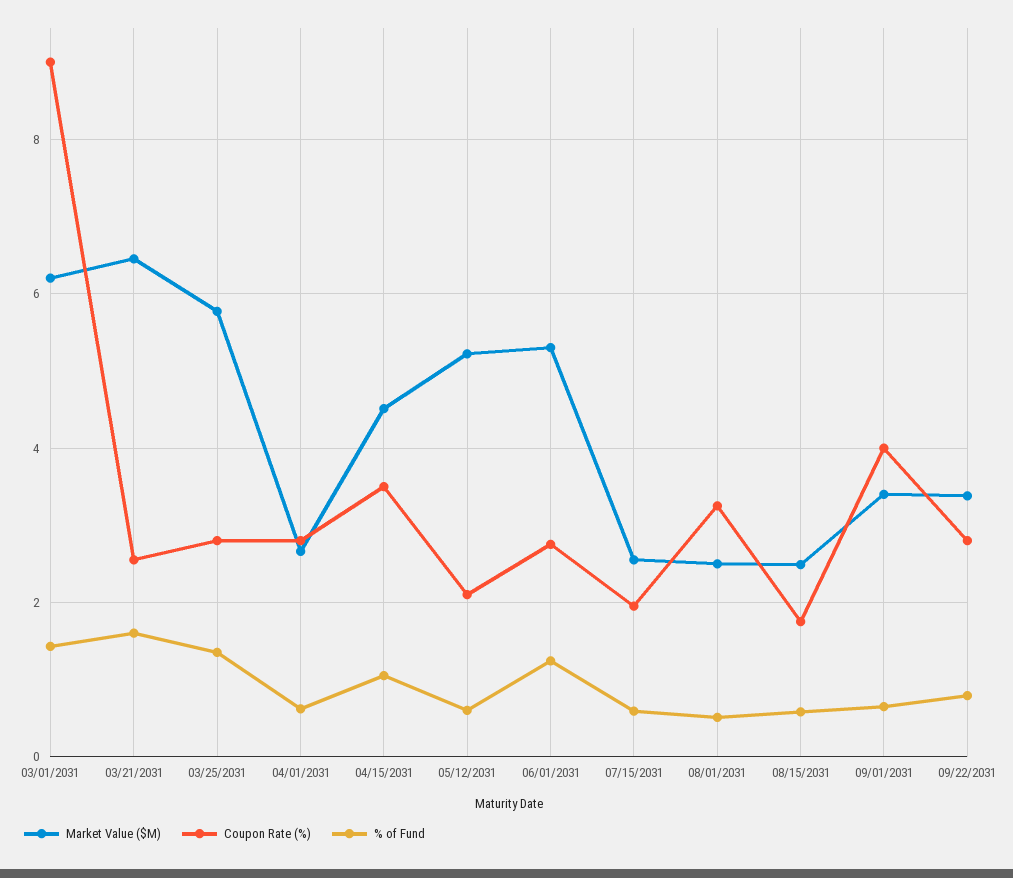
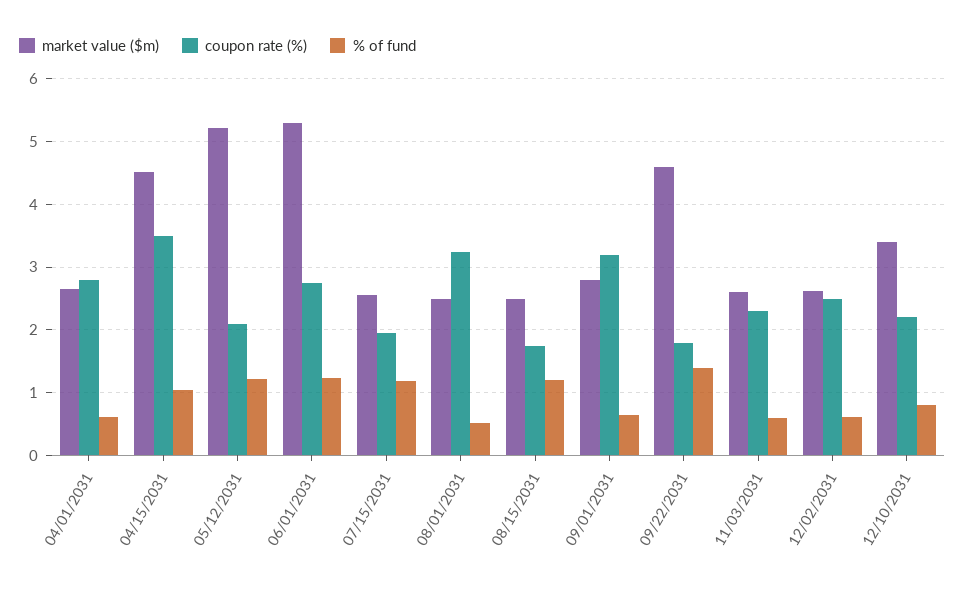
Market Value ($M), 03/01/2031: 6.2 -> none
Coupon Rate (%), 03/01/2031: 9 -> none
% of Fund, 03/01/2031: 1.4 -> none
Market Value ($M), 03/21/2031: 6.4 -> none
Coupon Rate (%), 03/21/2031: 2.6 -> none
% of Fund, 03/21/2031: 1.6 -> none
Market Value ($M), 03/25/2031: 5.8 -> none
Coupon Rate (%), 03/25/2031: 2.8 -> none
% of Fund, 03/25/2031: 1.4 -> none
% of Fund, 05/12/2031: 0.6 -> 1.2
% of Fund, 07/15/2031: 0.6 -> 1.2
% of Fund, 08/15/2031: 0.6 -> 1.2
Market Value ($M), 09/01/2031: 3.4 -> 2.8
Coupon Rate (%), 09/01/2031: 4 -> 3.2
Market Value ($M), 09/22/2031: 3.4 -> 4.6
Coupon Rate (%), 09/22/2031: 2.8 -> 1.8
% of Fund, 09/22/2031: 0.8 -> 1.4
Market Value ($M), 11/03/2031: none -> 2.6
Coupon Rate (%), 11/03/2031: none -> 2.3
% of Fund, 11/03/2031: none -> 0.6
Market Value ($M), 12/02/2031: none -> 2.6
Coupon Rate (%), 12/02/2031: none -> 2.5
% of Fund, 12/02/2031: none -> 0.6
Market Value ($M), 12/10/2031: none -> 3.4
Coupon Rate (%), 12/10/2031: none -> 2.2
% of Fund, 12/10/2031: none -> 0.8

